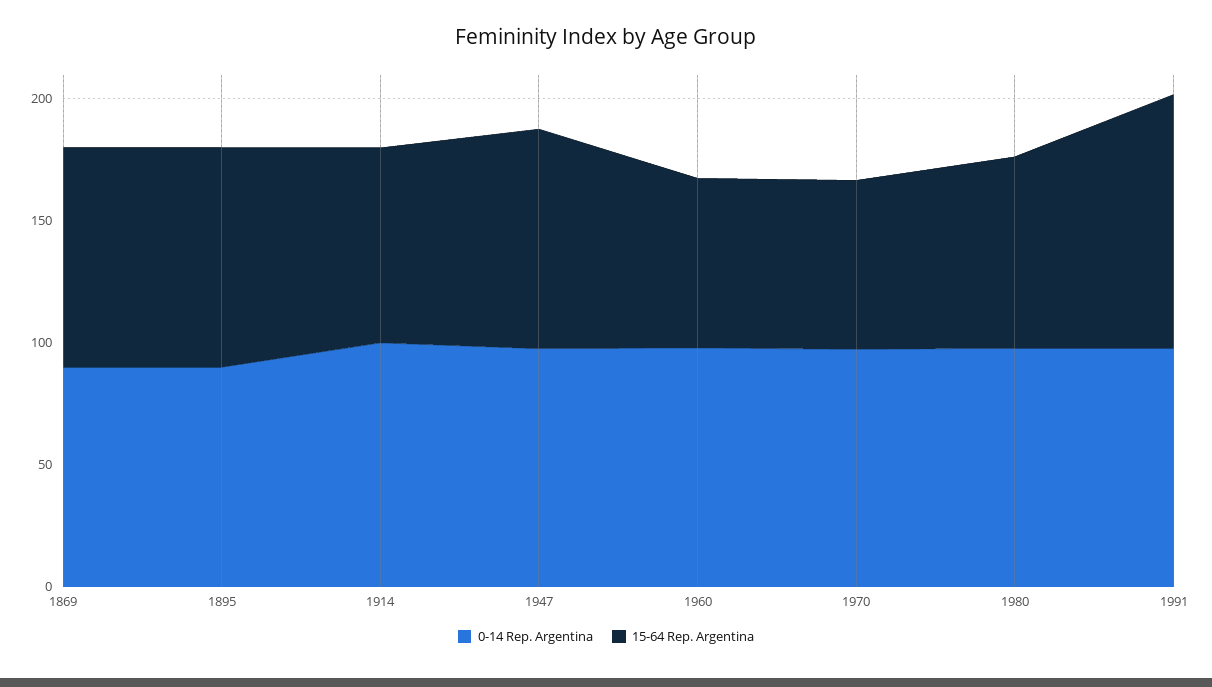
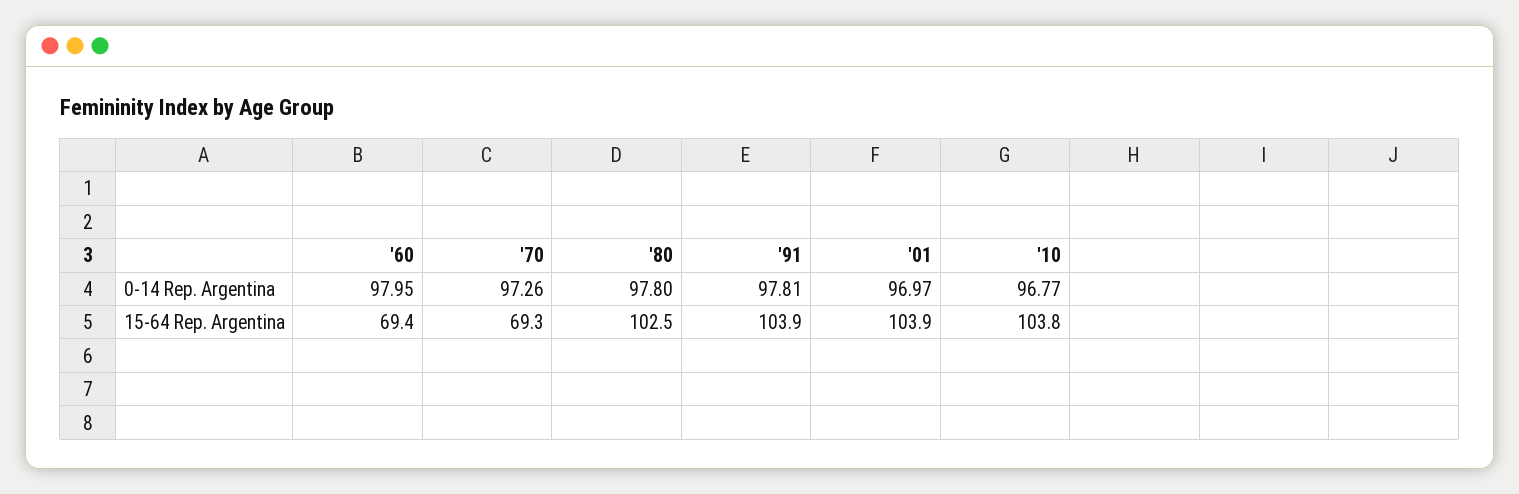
0-14 Rep. Argentina, 1869: 90 -> none
15-64 Rep. Argentina, 1869: 90 -> none
0-14 Rep. Argentina, 1895: 90 -> none
15-64 Rep. Argentina, 1895: 90 -> none
0-14 Rep. Argentina, 1914: 100 -> none
15-64 Rep. Argentina, 1914: 80 -> none
0-14 Rep. Argentina, 1947: 100 -> none
15-64 Rep. Argentina, 1947: 90 -> none
15-64 Rep. Argentina, 1980: 80 -> 102.5
0-14 Rep. Argentina, '01: none -> 96.97
0-14 Rep. Argentina, '10: none -> 96.77
15-64 Rep. Argentina, '01: none -> 103.9
15-64 Rep. Argentina, '10: none -> 103.8

